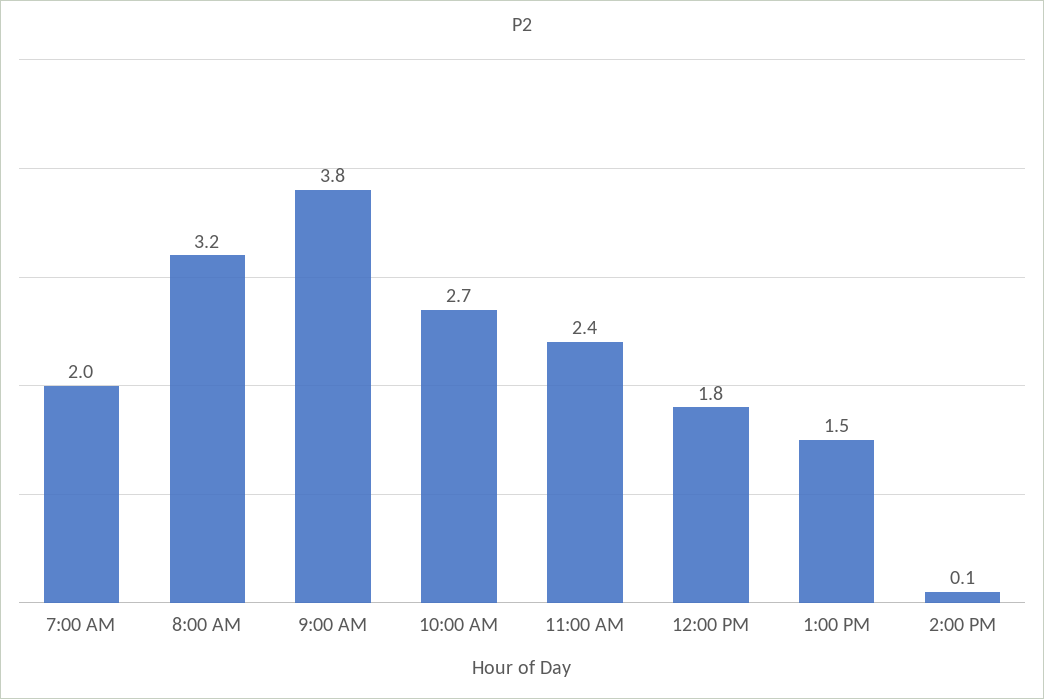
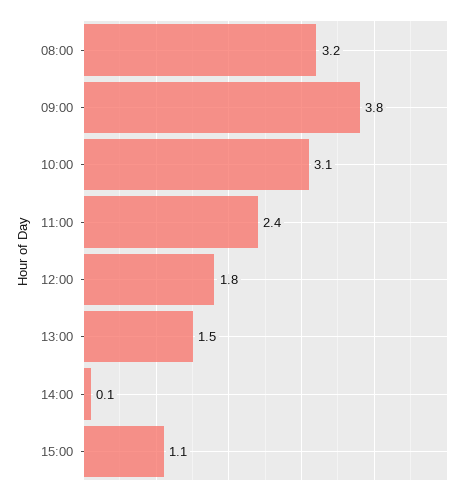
7:00 AM: 2 -> none
10:00 AM: 2.7 -> 3.1
15:00: none -> 1.1

